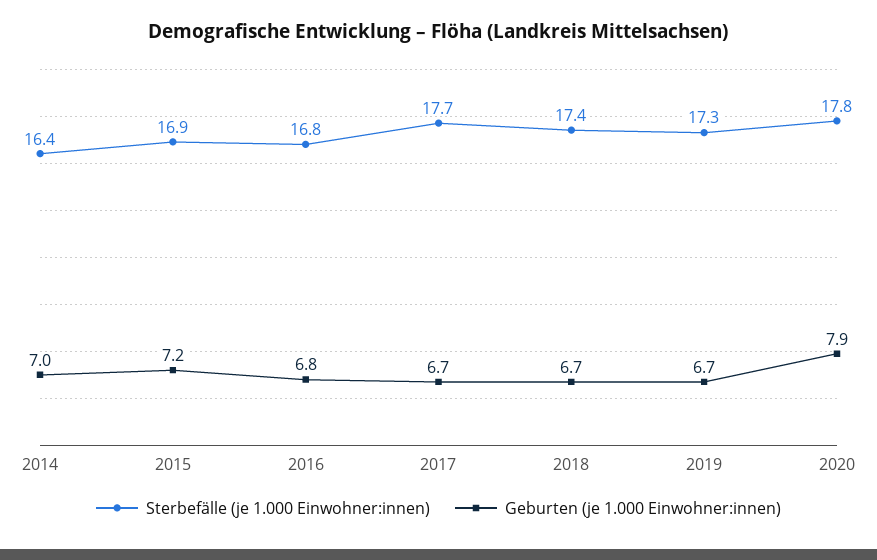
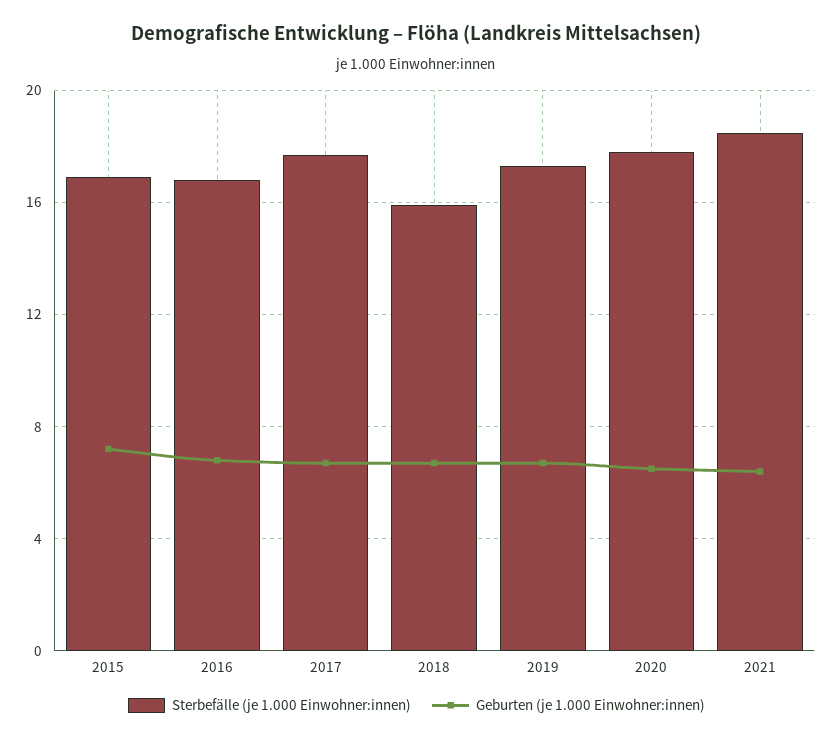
Sterbefälle (je 1.000 Einwohner:innen), 2014: 16.4 -> none
Geburten (je 1.000 Einwohner:innen), 2014: 7 -> none
Sterbefälle (je 1.000 Einwohner:innen), 2018: 17.4 -> 16
Geburten (je 1.000 Einwohner:innen), 2020: 7.9 -> 6.5
Sterbefälle (je 1.000 Einwohner:innen), 2021: none -> 18.5
Geburten (je 1.000 Einwohner:innen), 2021: none -> 6.5

